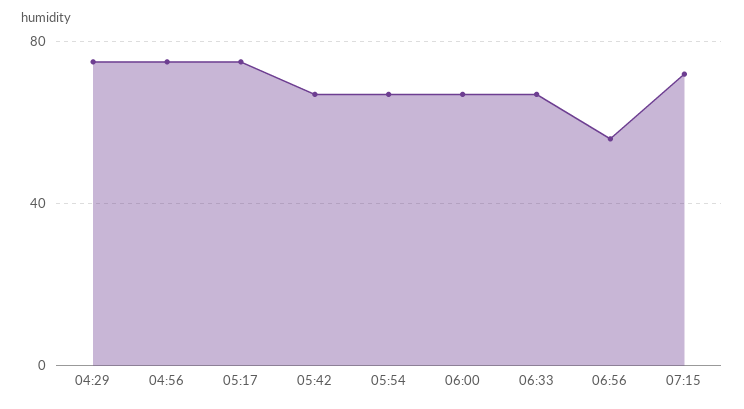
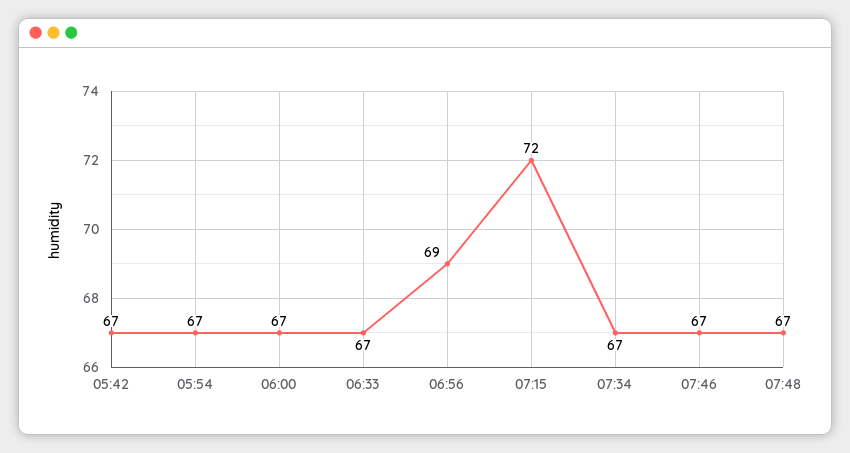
04:29: 75 -> none
04:56: 75 -> none
05:17: 75 -> none
06:56: 55 -> 69
07:34: none -> 67
07:46: none -> 67
07:48: none -> 67

